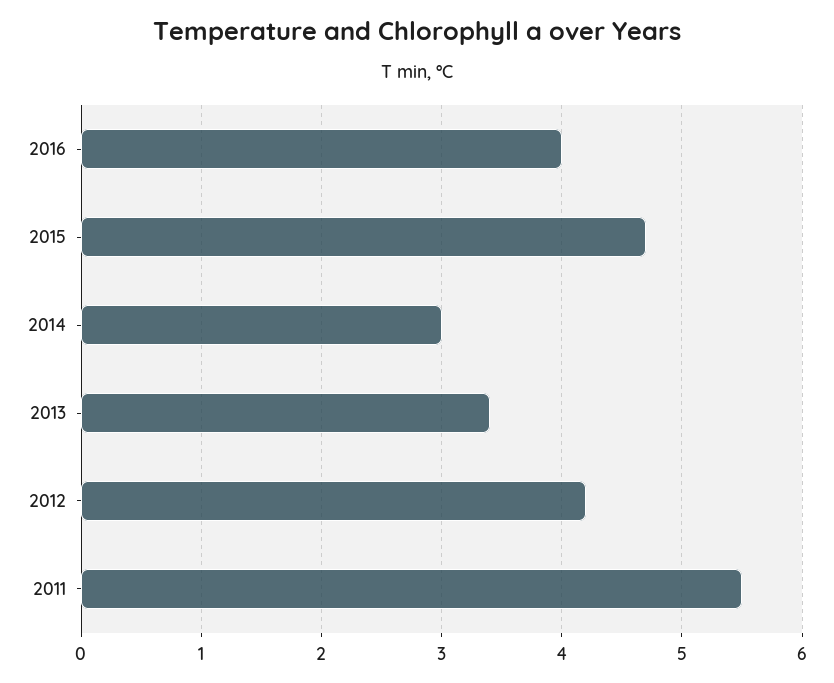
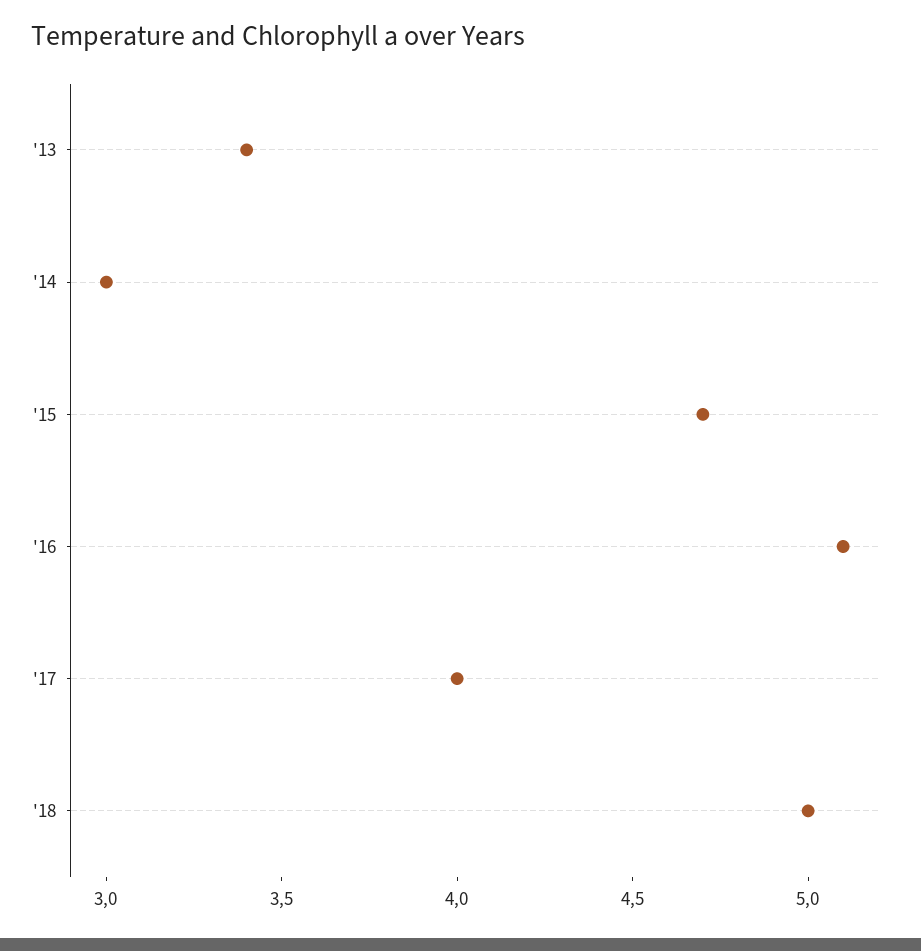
2016: 4 -> 5.1
2012: 4.2 -> none
2011: 5.5 -> none
'17: none -> 4
'18: none -> 5

